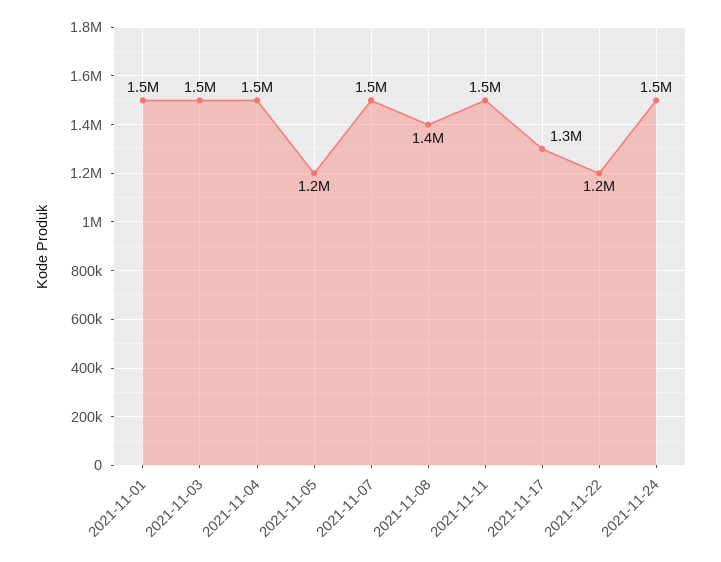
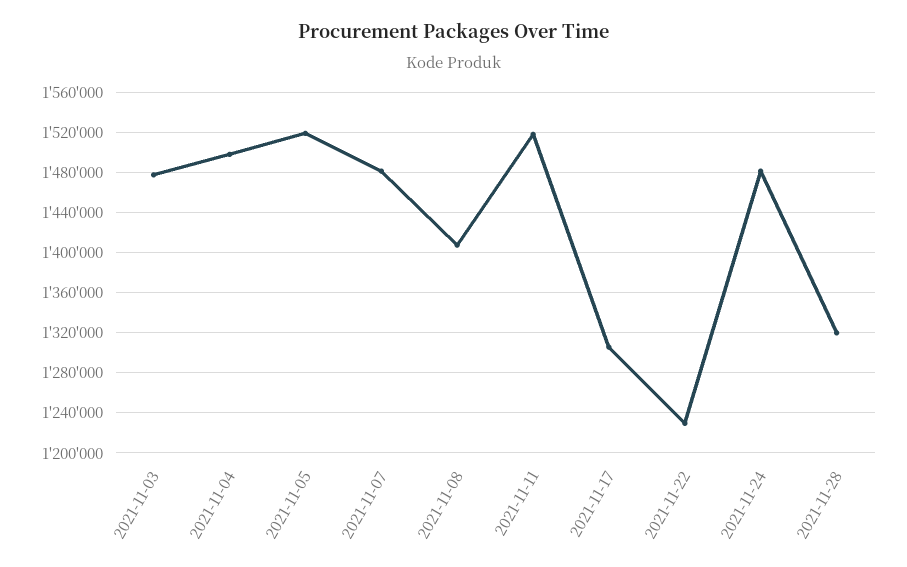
2021-11-01: 1500000 -> none
2021-11-05: 1200000 -> 1520000
2021-11-28: none -> 1320000

